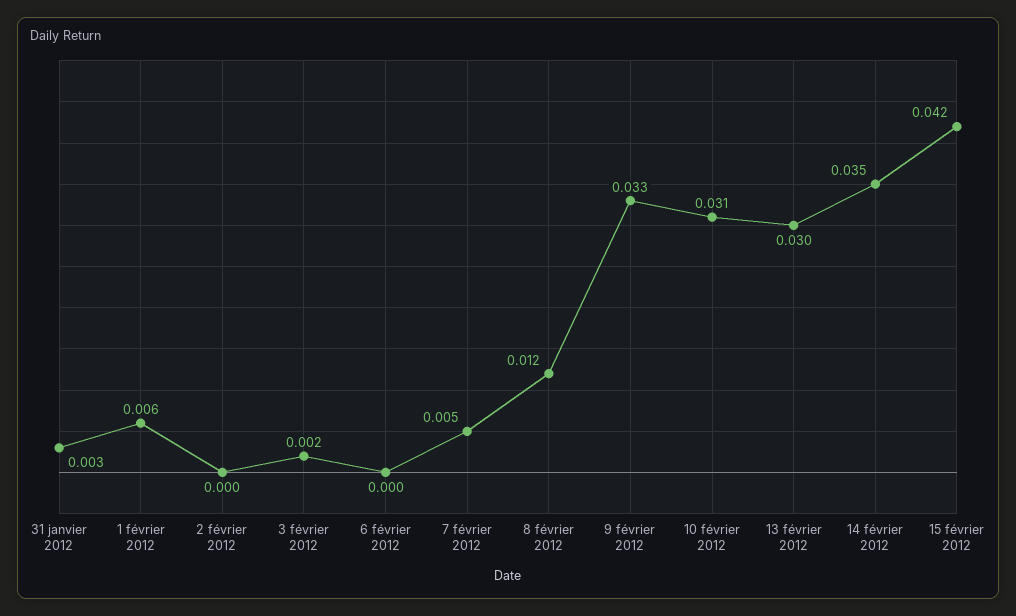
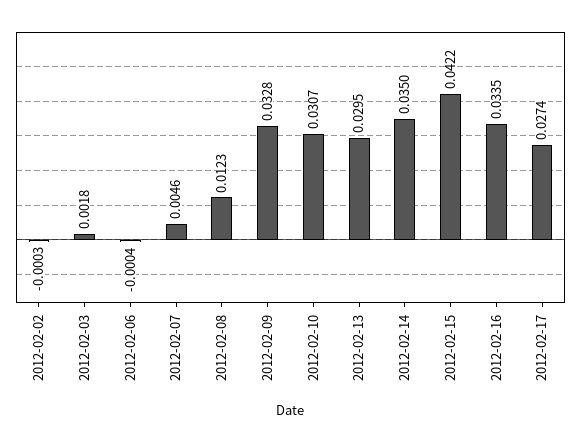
31 janvier 2012: 0.003 -> none
1 février 2012: 0.006 -> none
2012-02-16: none -> 0.0335
2012-02-17: none -> 0.0274

